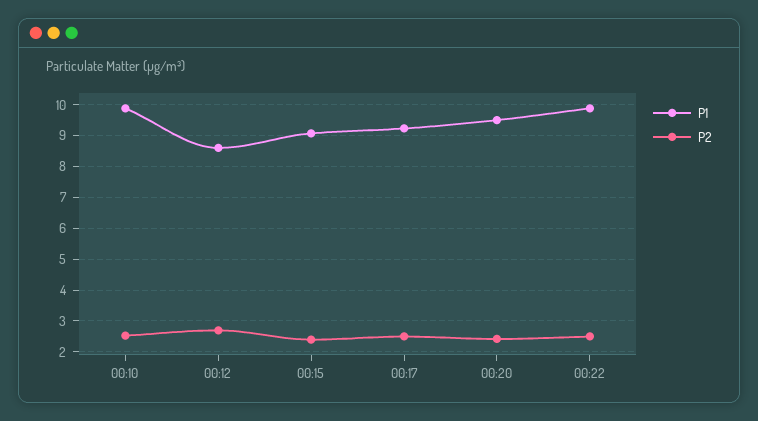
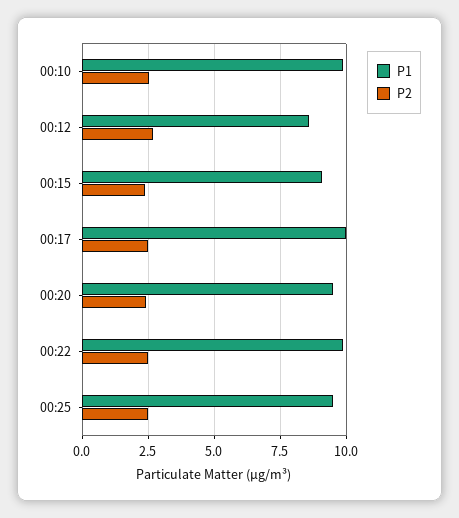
P1, 00:17: 9.2 -> 10
P1, 00:25: none -> 9.5
P2, 00:25: none -> 2.5

